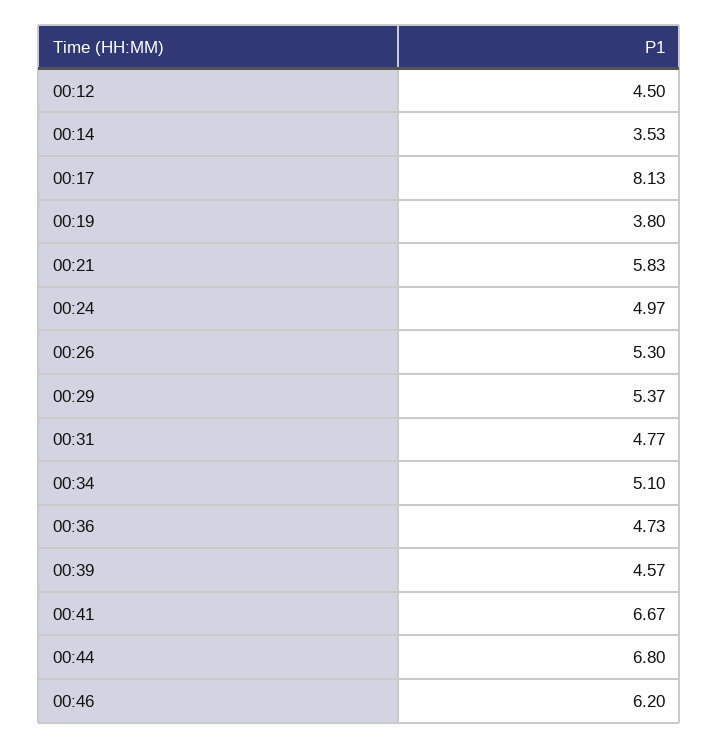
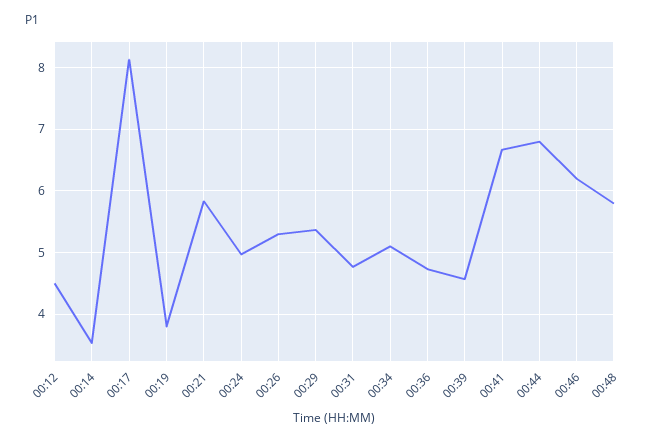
00:48: none -> 5.8

